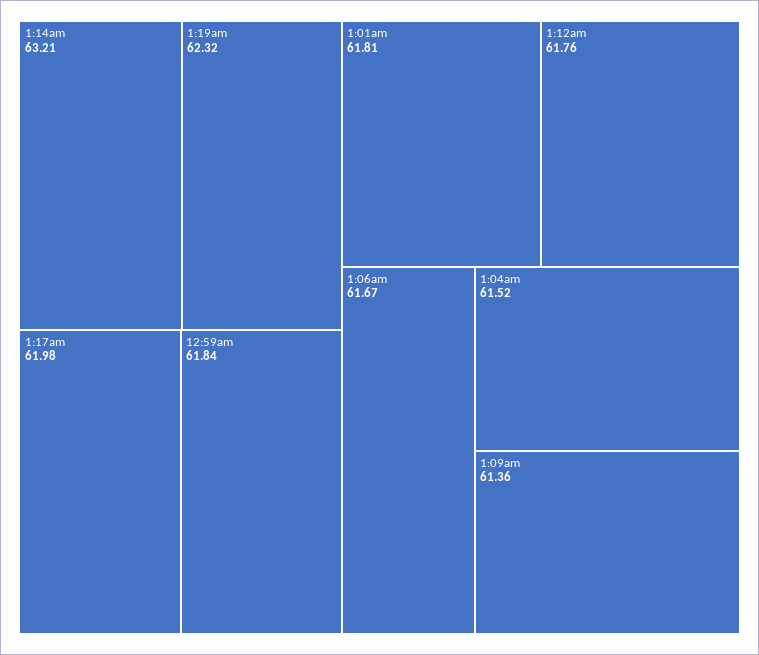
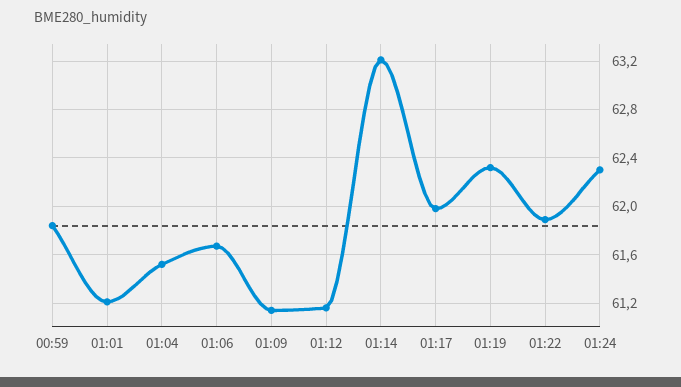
1:01am: 61.81 -> 61.2
1:12am: 61.76 -> 61.15
1:09am: 61.36 -> 61.15
01:22: none -> 61.9
01:24: none -> 62.3

